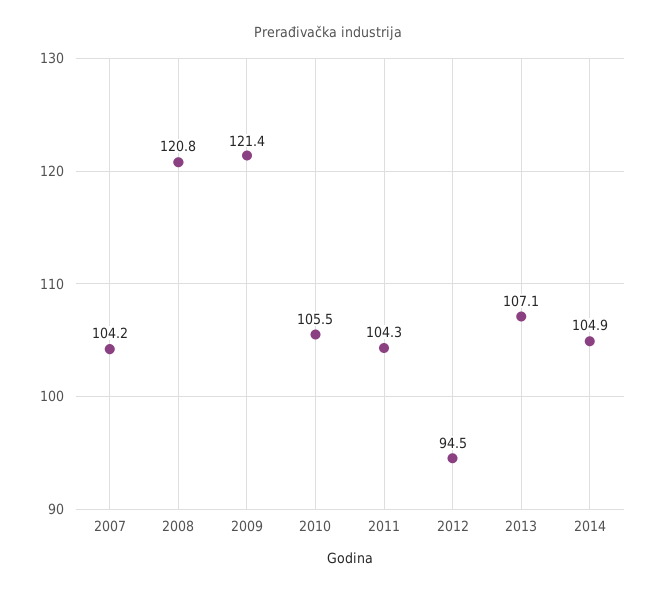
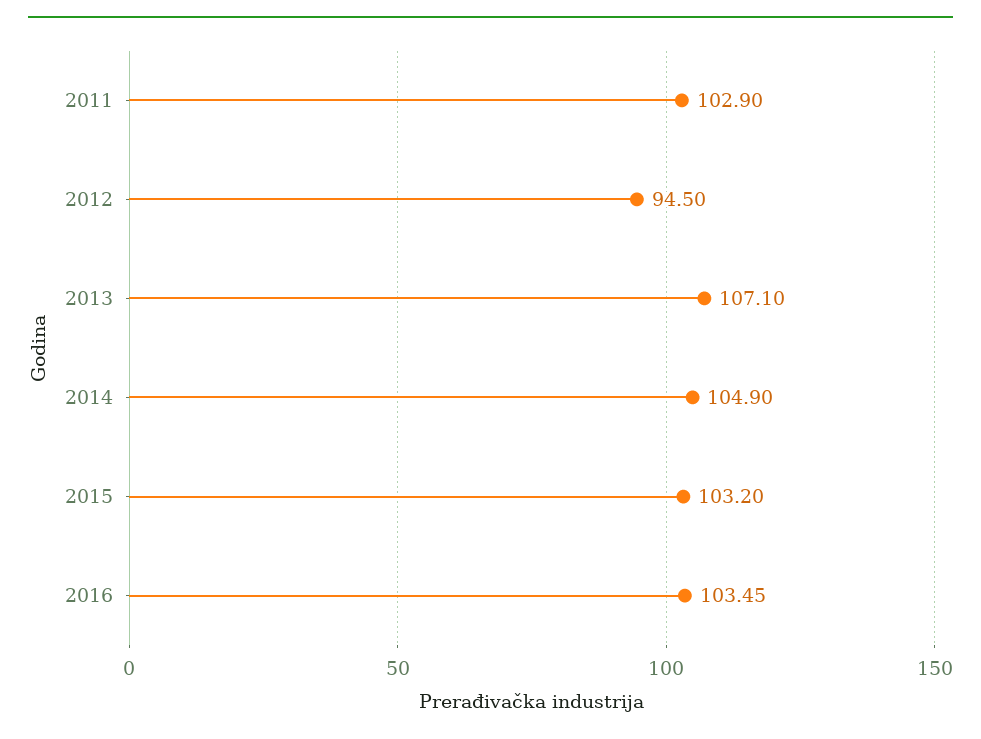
2007: 104.2 -> none
2008: 120.8 -> none
2009: 121.4 -> none
2010: 105.5 -> none
2011: 104.3 -> 102.9
2015: none -> 103.2
2016: none -> 103.45

